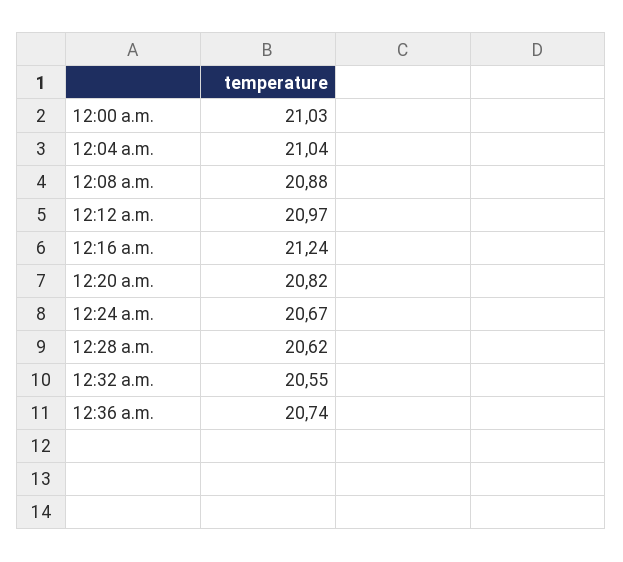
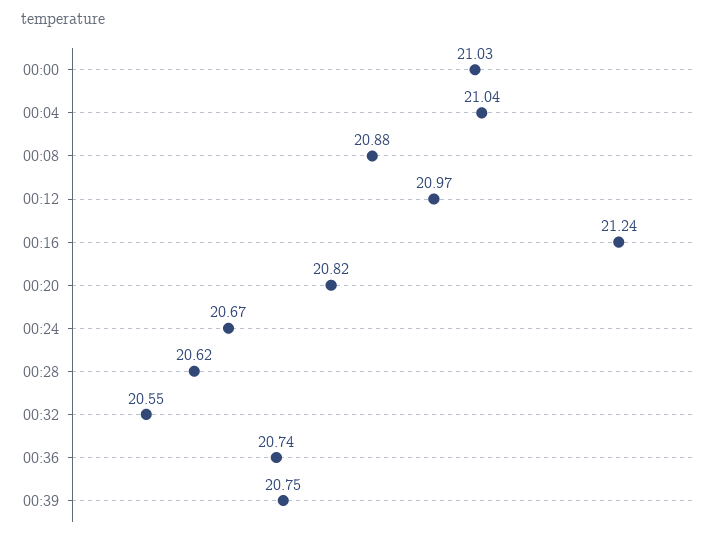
00:39: none -> 20.75

